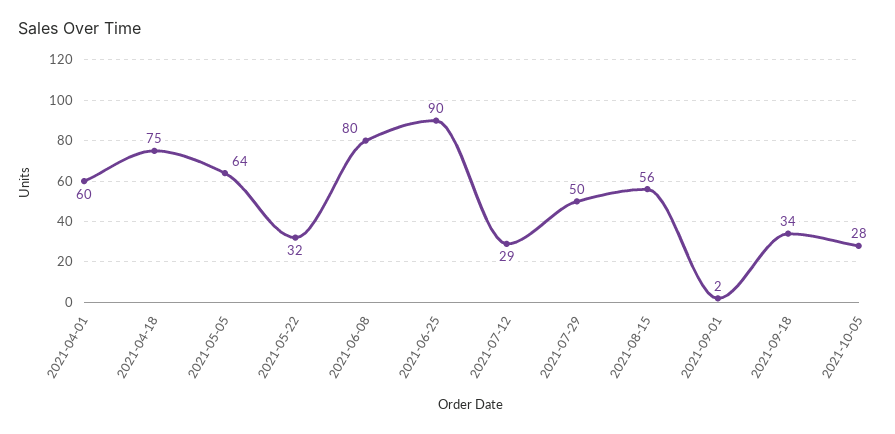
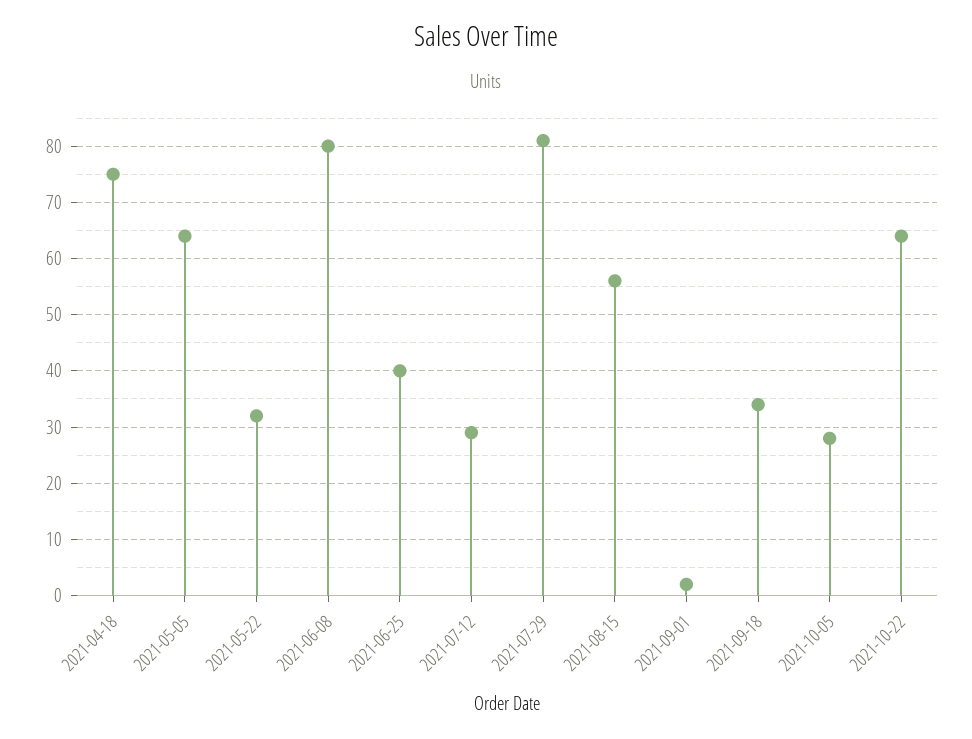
2021-04-01: 60 -> none
2021-06-25: 90 -> 40
2021-07-29: 50 -> 80
2021-10-22: none -> 65

